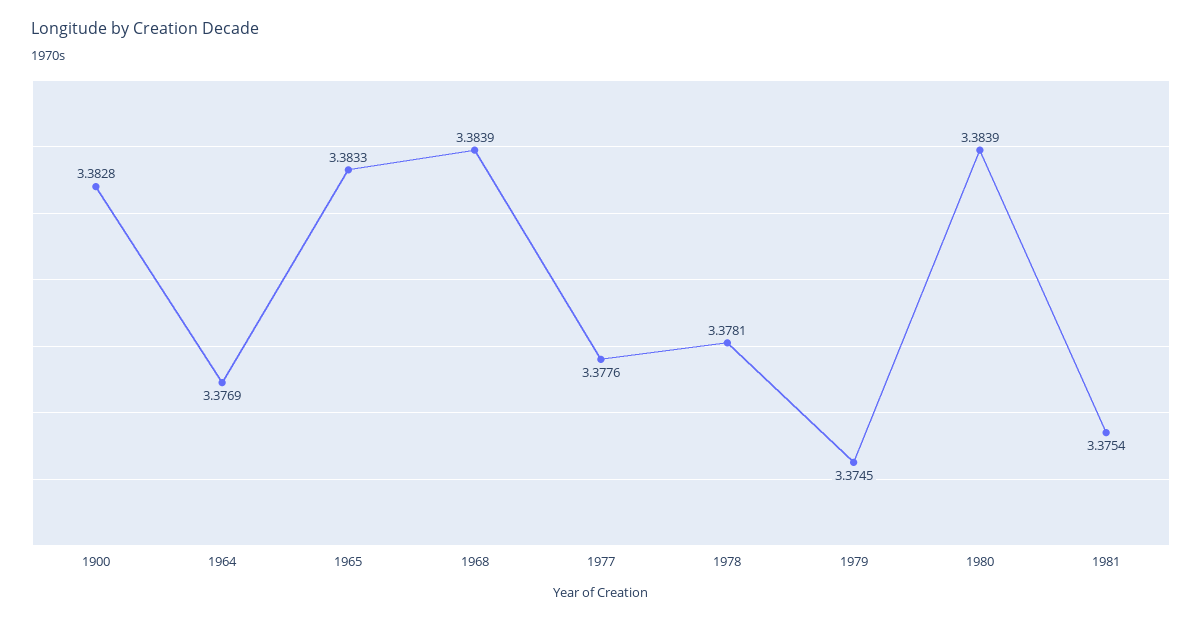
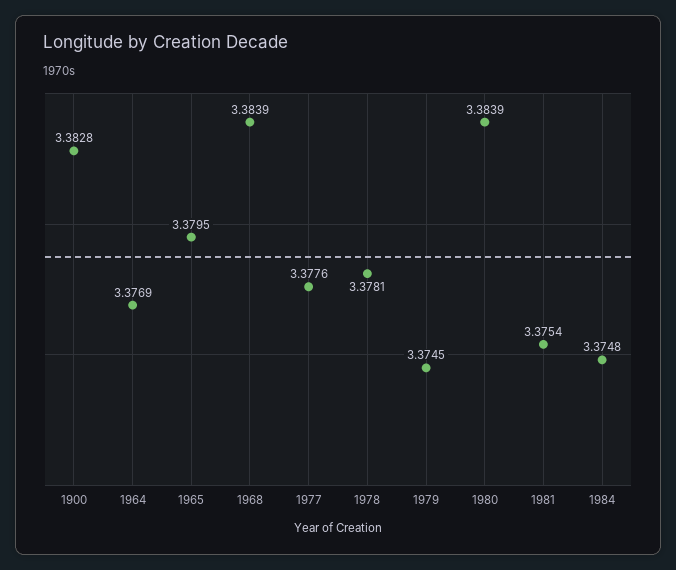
1965: 3.3833 -> 3.3795
1984: none -> 3.3748

